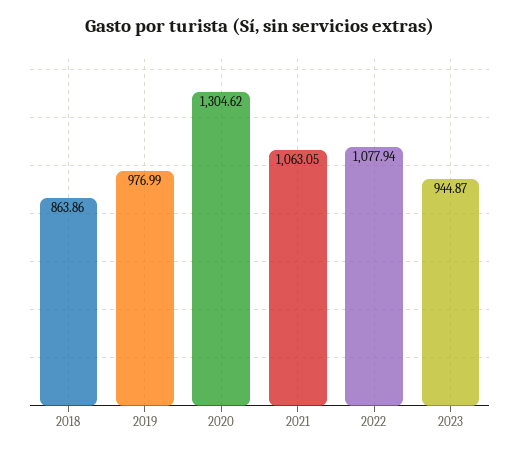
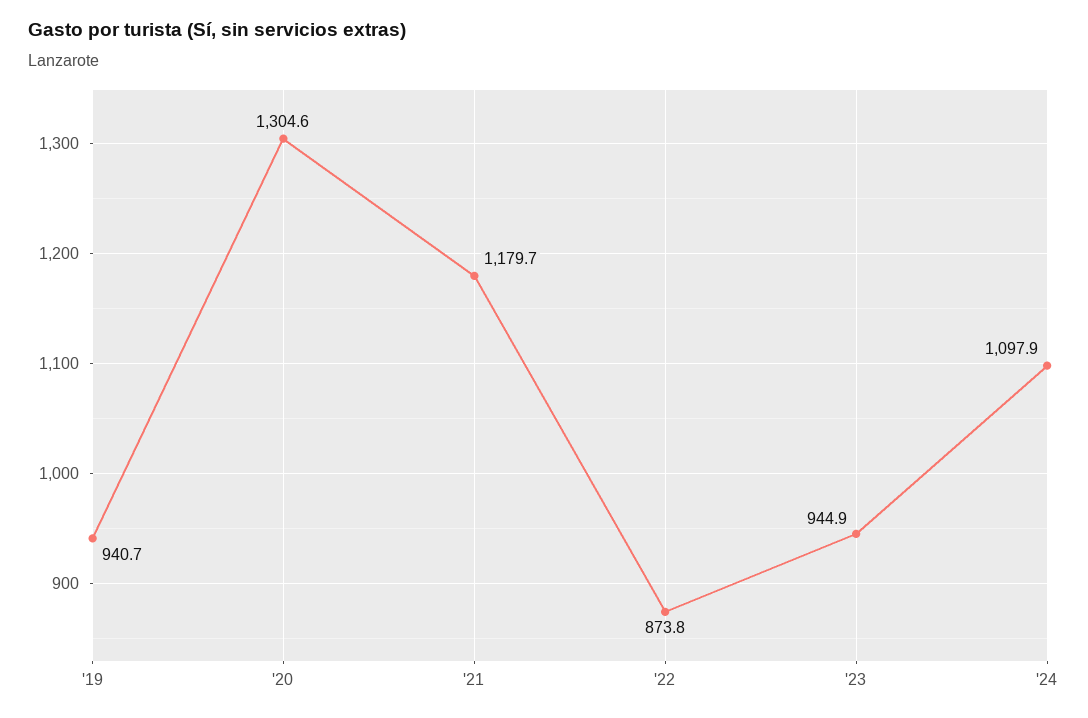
2018: 863.86 -> none
2019: 976.99 -> 940.7
2021: 1063.05 -> 1179.7
2022: 1077.94 -> 873.8
'24: none -> 1097.9

